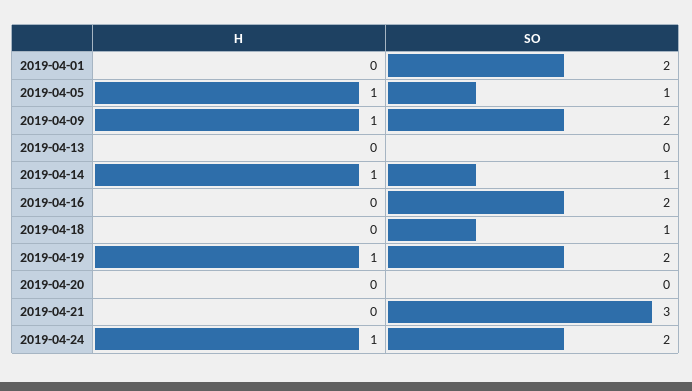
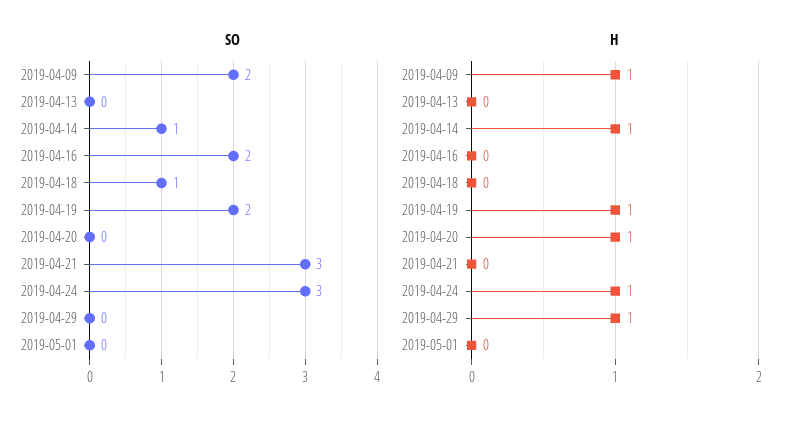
H, 2019-04-01: 0 -> none
SO, 2019-04-01: 2 -> none
H, 2019-04-05: 1 -> none
SO, 2019-04-05: 1 -> none
H, 2019-04-20: 0 -> 1
SO, 2019-04-24: 2 -> 3
SO, 2019-04-29: none -> 0
SO, 2019-05-01: none -> 0
H, 2019-04-29: none -> 1
H, 2019-05-01: none -> 0

